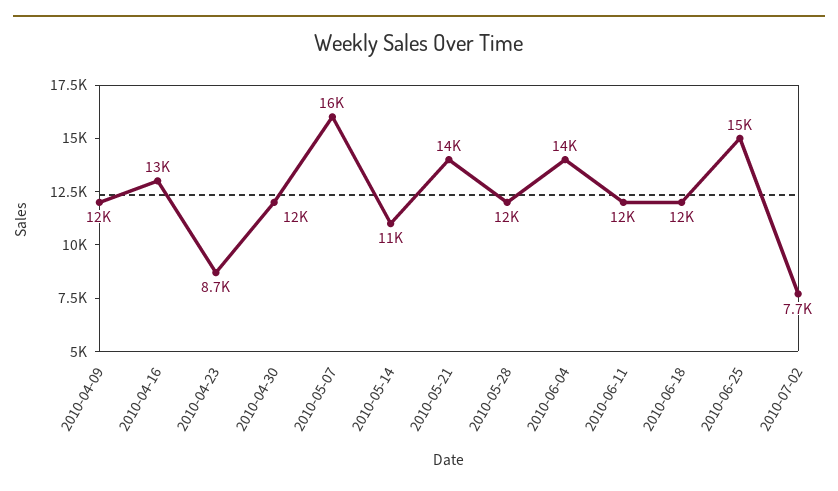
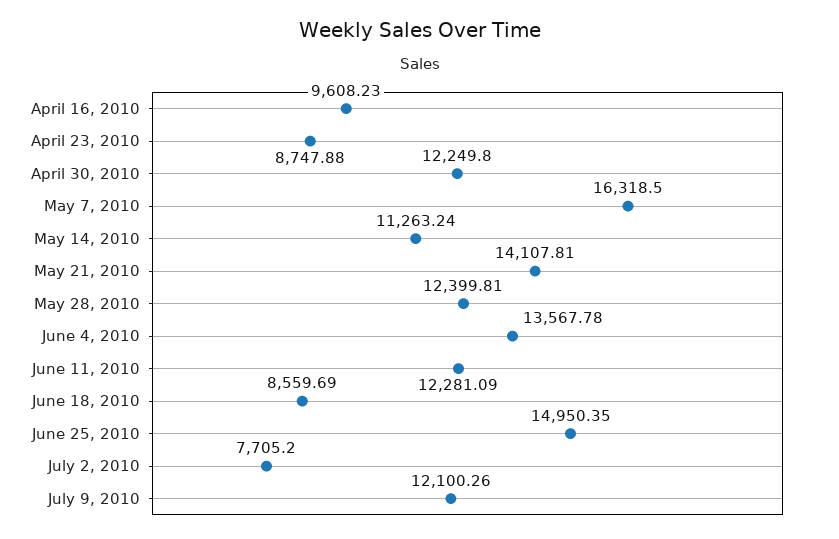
2010-04-09: 12000 -> none
2010-04-16: 13000 -> 9608.23
2010-06-18: 12000 -> 8559.69
July 9, 2010: none -> 12100.26

